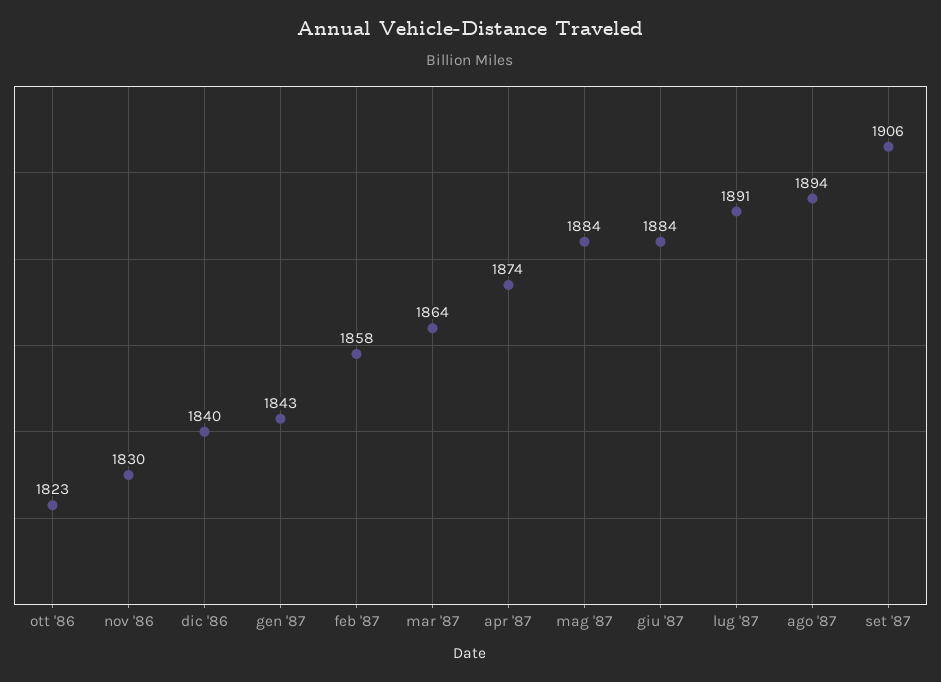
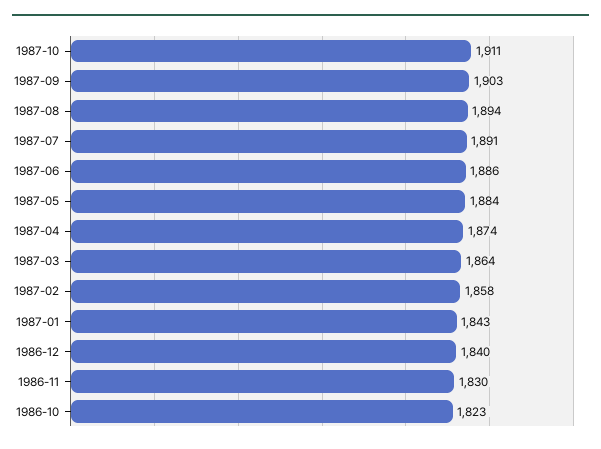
giu '87: 1884 -> 1886
set '87: 1906 -> 1903
1987-10: none -> 1911

